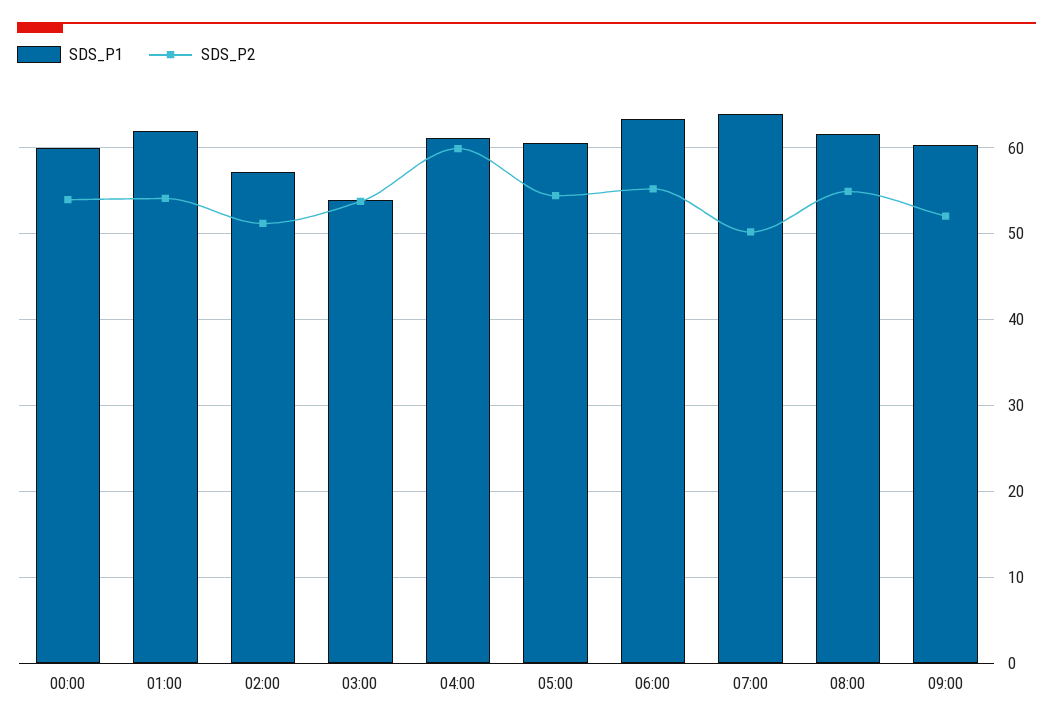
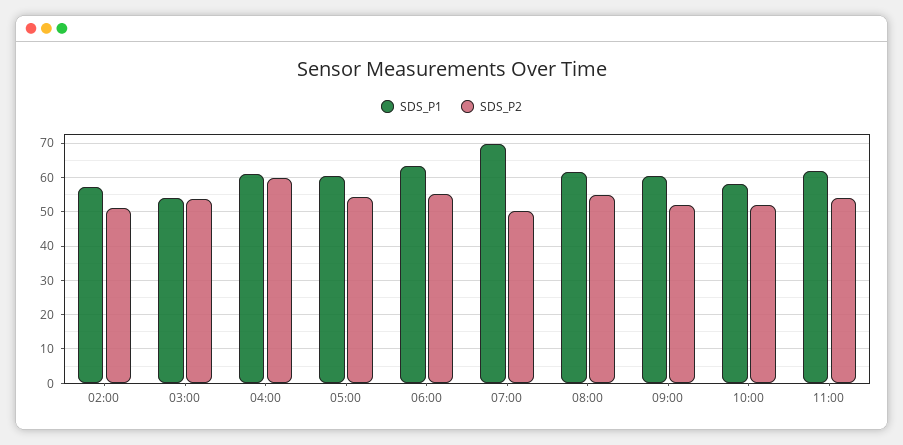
SDS_P1, 00:00: 60 -> none
SDS_P2, 00:00: 54 -> none
SDS_P1, 01:00: 62 -> none
SDS_P2, 01:00: 54 -> none
SDS_P1, 07:00: 64 -> 70
SDS_P1, 10:00: none -> 58
SDS_P2, 10:00: none -> 52
SDS_P1, 11:00: none -> 62
SDS_P2, 11:00: none -> 54

